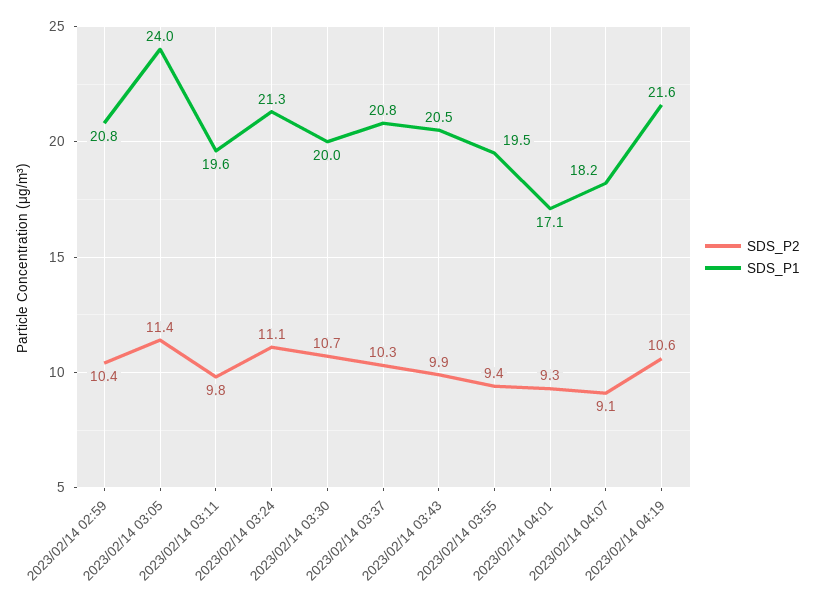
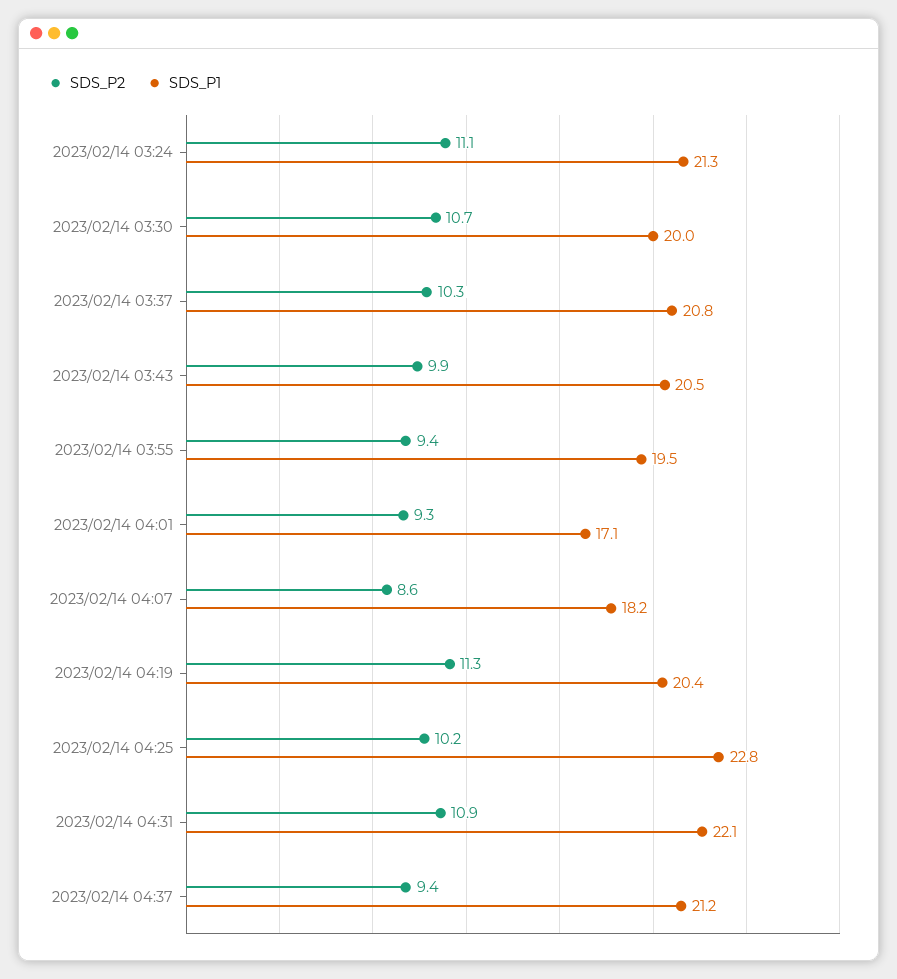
SDS_P2, 2023/02/14 02:59: 10.4 -> none
SDS_P1, 2023/02/14 02:59: 20.8 -> none
SDS_P2, 2023/02/14 03:05: 11.4 -> none
SDS_P1, 2023/02/14 03:05: 24 -> none
SDS_P2, 2023/02/14 03:11: 9.8 -> none
SDS_P1, 2023/02/14 03:11: 19.6 -> none
SDS_P2, 2023/02/14 04:07: 9.1 -> 8.6
SDS_P2, 2023/02/14 04:19: 10.6 -> 11.3
SDS_P1, 2023/02/14 04:19: 21.6 -> 20.4
SDS_P2, 2023/02/14 04:25: none -> 10.2
SDS_P1, 2023/02/14 04:25: none -> 22.8
SDS_P2, 2023/02/14 04:31: none -> 10.9
SDS_P1, 2023/02/14 04:31: none -> 22.1
SDS_P2, 2023/02/14 04:37: none -> 9.4
SDS_P1, 2023/02/14 04:37: none -> 21.2

